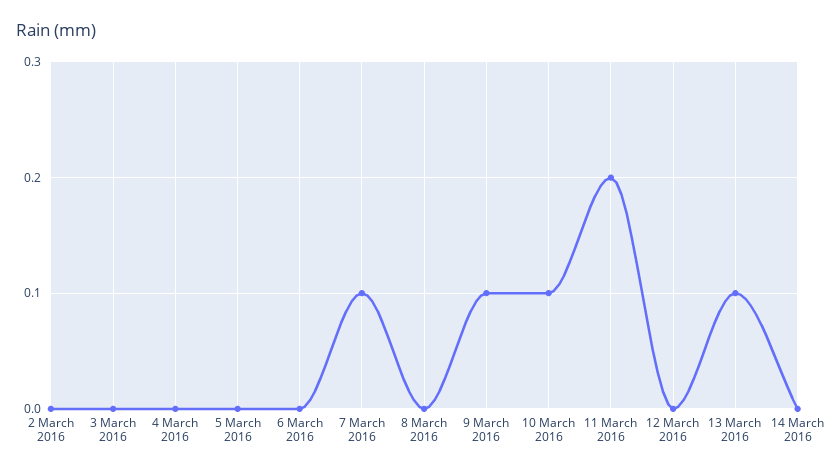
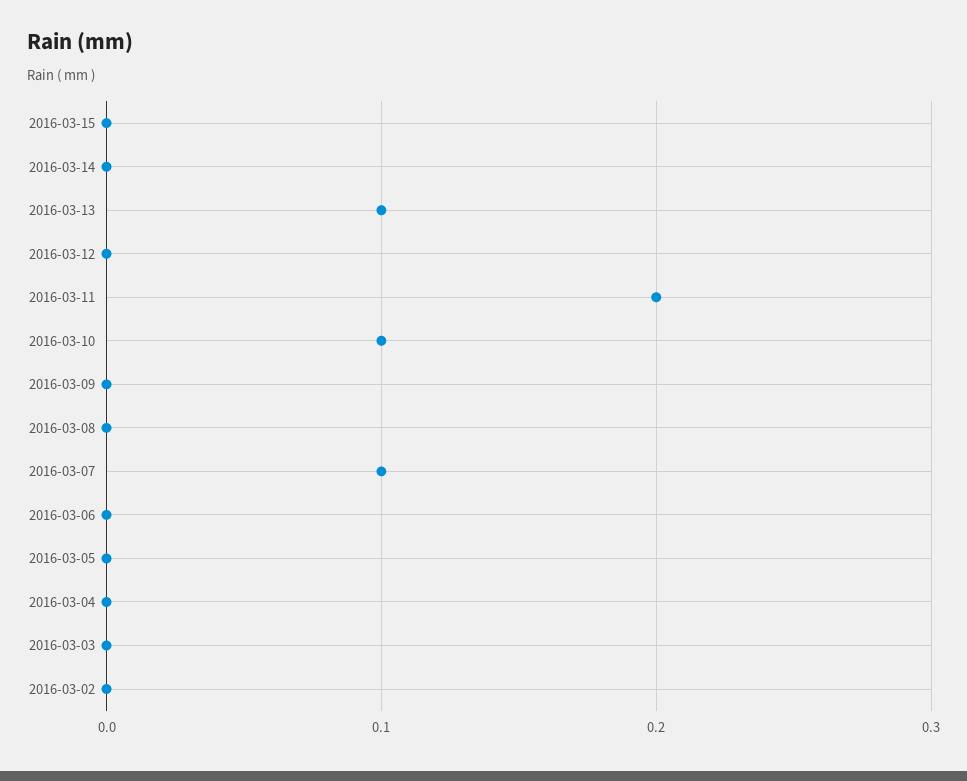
9 March 2016: 0.1 -> 0
2016-03-15: none -> 0

